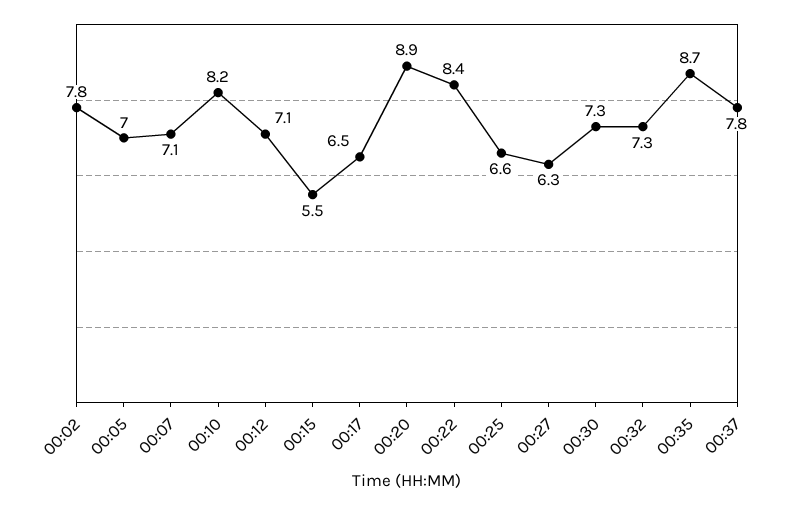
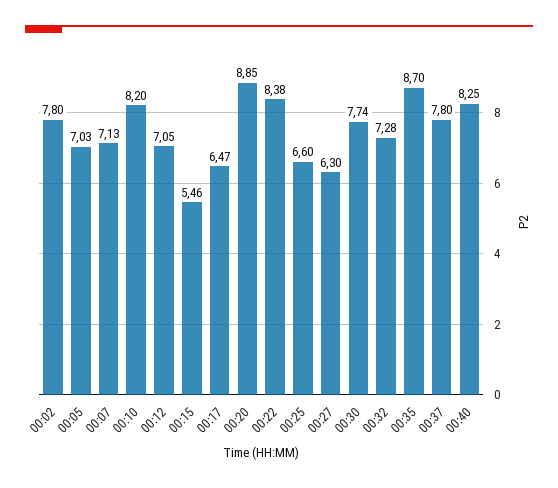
00:30: 7.3 -> 7.74
00:40: none -> 8.25

